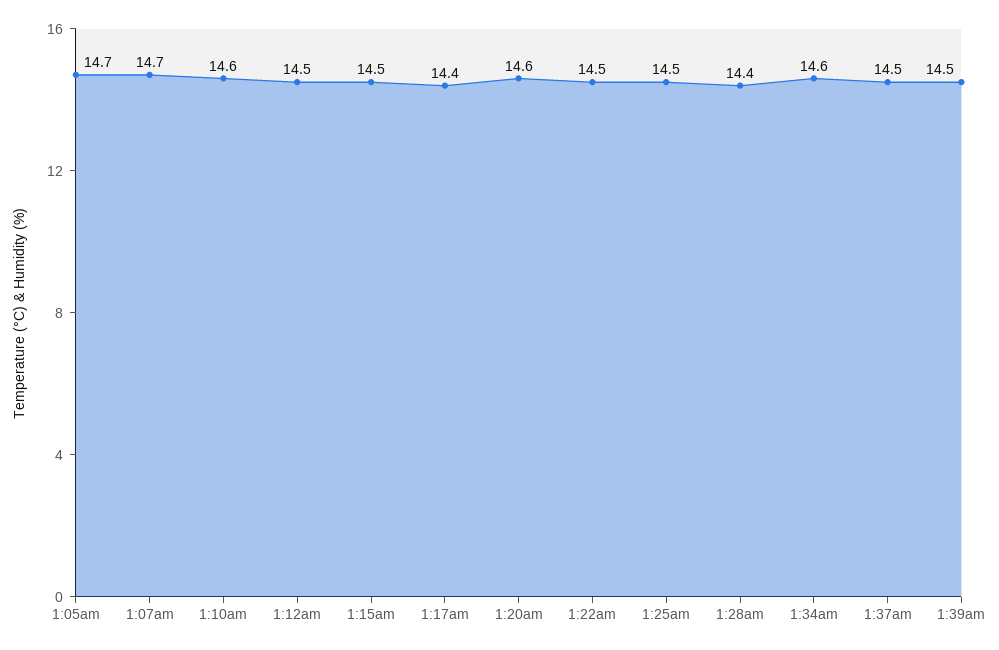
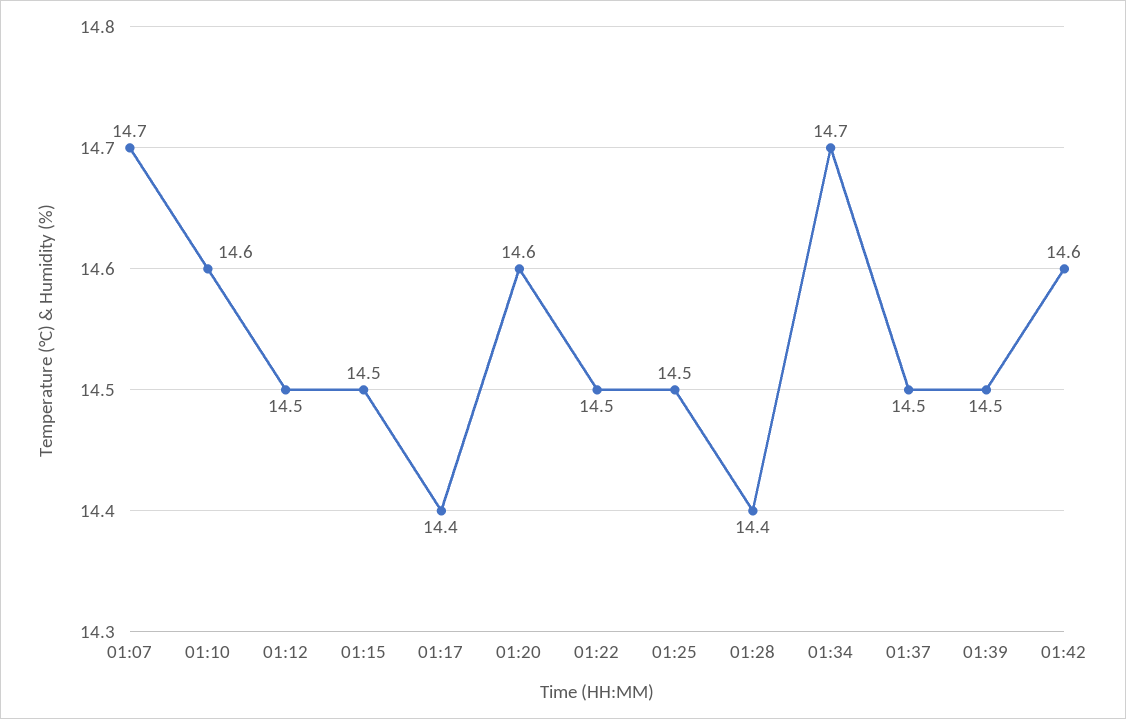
1:05am: 14.7 -> none
1:34am: 14.6 -> 14.7
01:42: none -> 14.6

